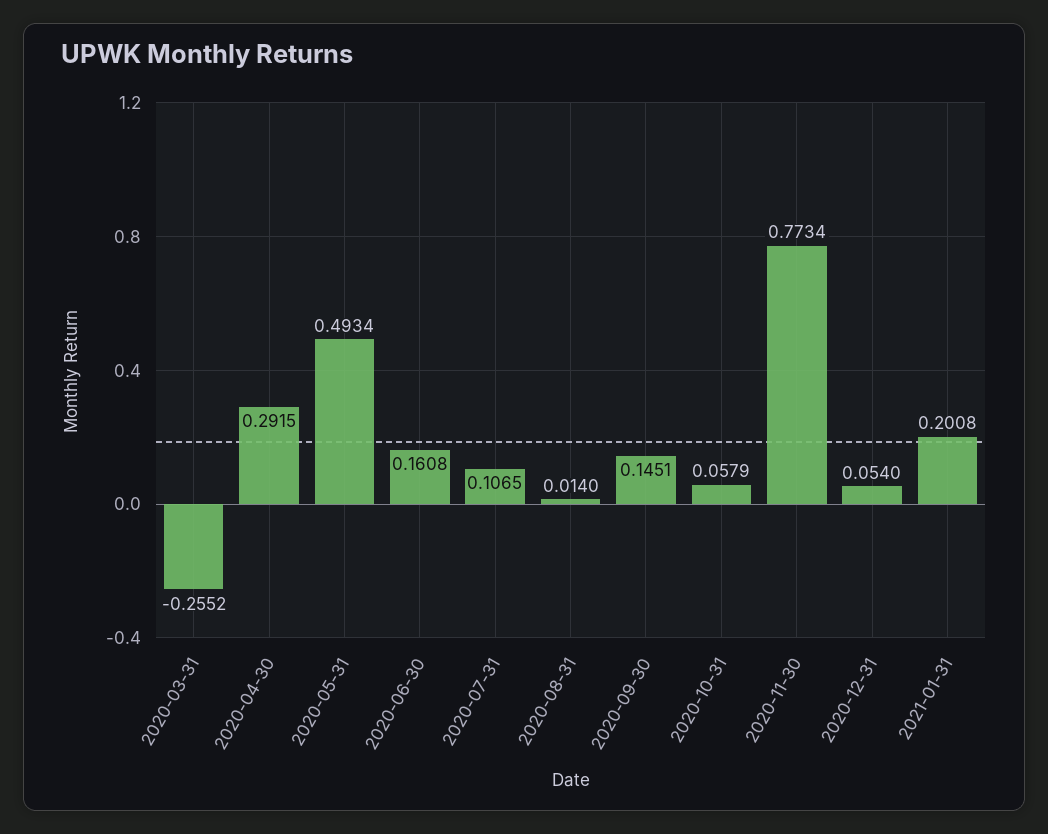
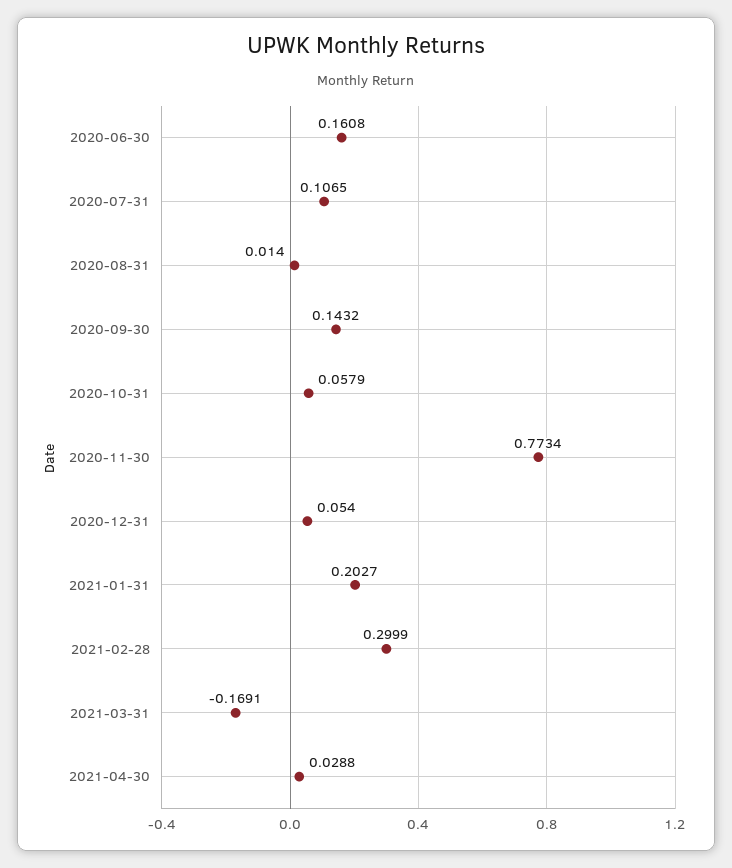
2020-03-31: -0.2552 -> none
2020-04-30: 0.2915 -> none
2020-05-31: 0.4934 -> none
2020-09-30: 0.1451 -> 0.1432
2021-01-31: 0.2008 -> 0.2027
2021-02-28: none -> 0.2999
2021-03-31: none -> -0.1691
2021-04-30: none -> 0.0288

